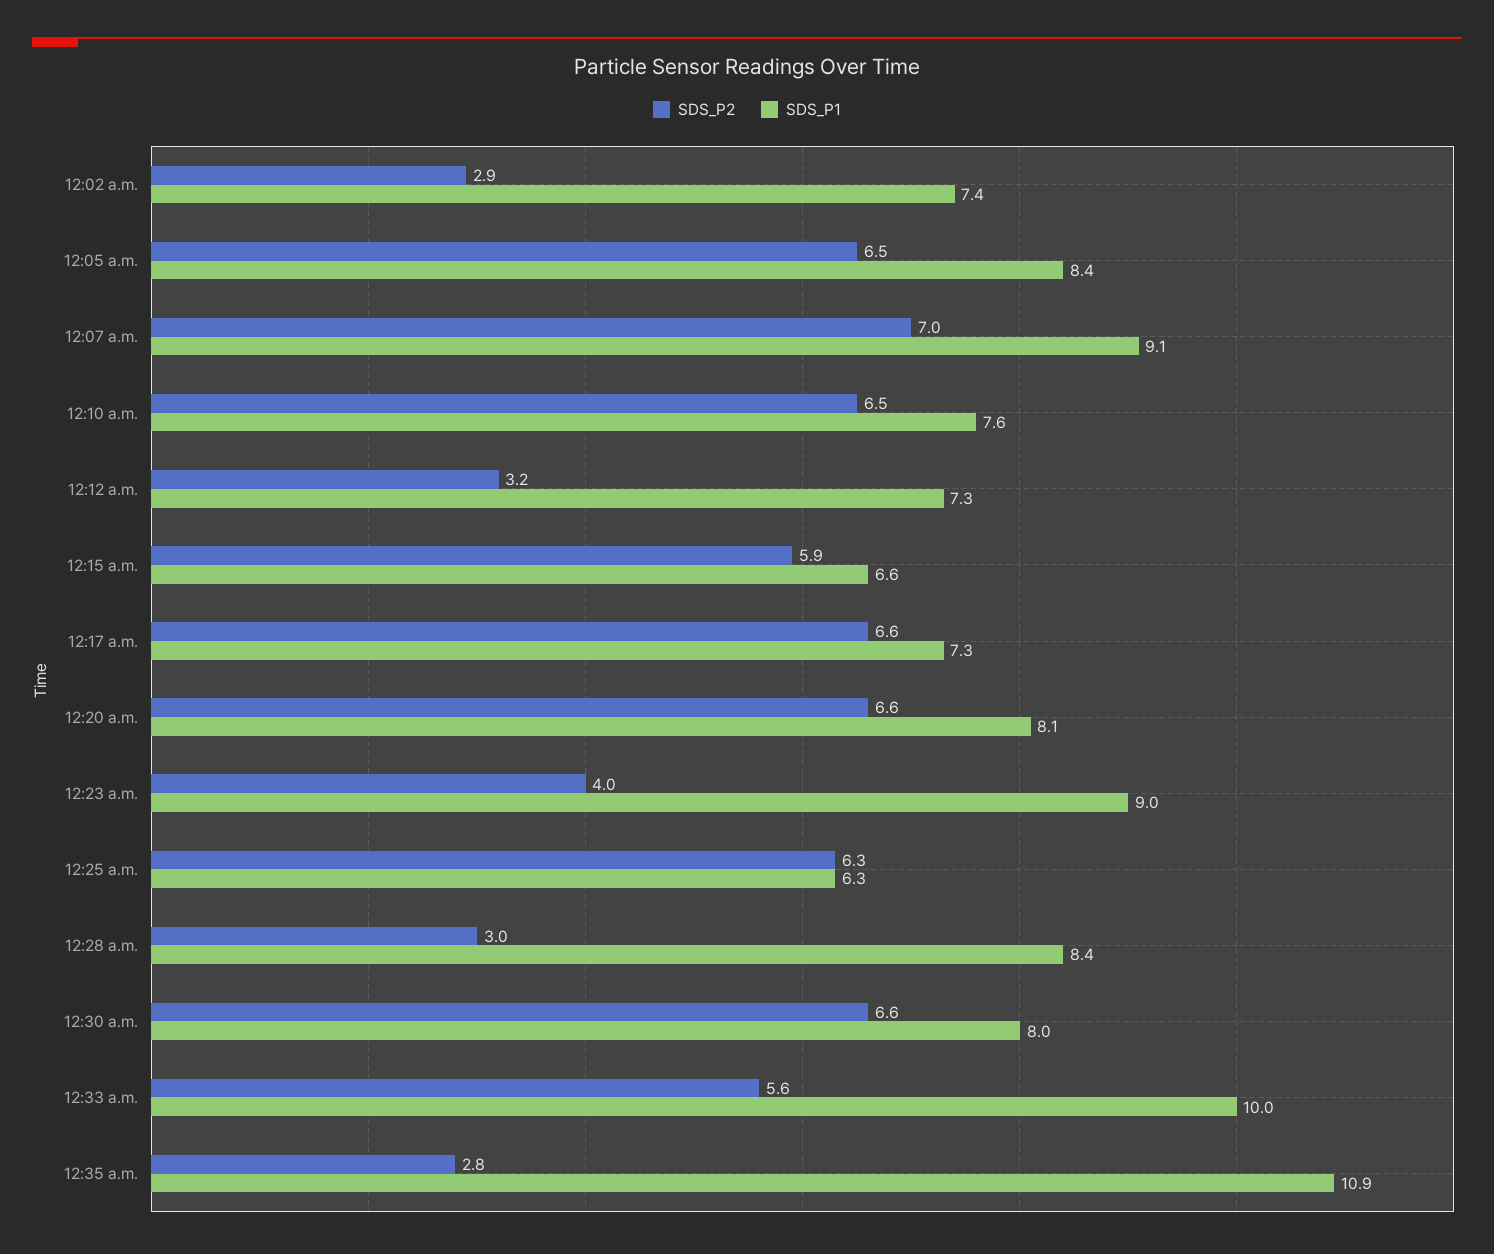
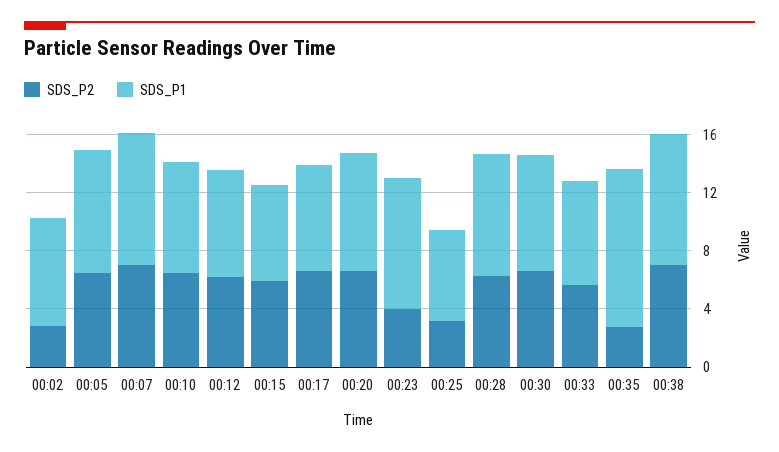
SDS_P2, 12:12 a.m.: 3.2 -> 6
SDS_P2, 12:25 a.m.: 6.3 -> 3
SDS_P2, 12:28 a.m.: 3 -> 6
SDS_P1, 12:33 a.m.: 10 -> 7
SDS_P2, 00:38: none -> 7
SDS_P1, 00:38: none -> 9

